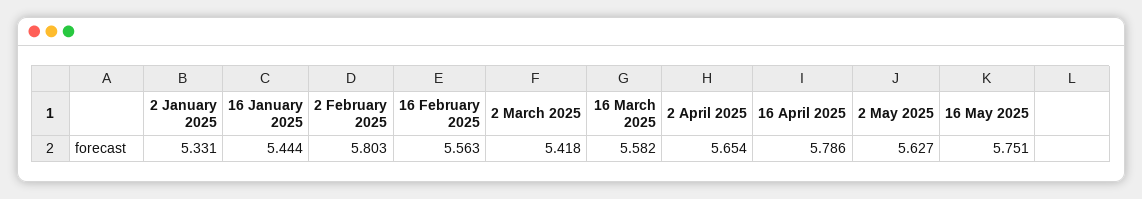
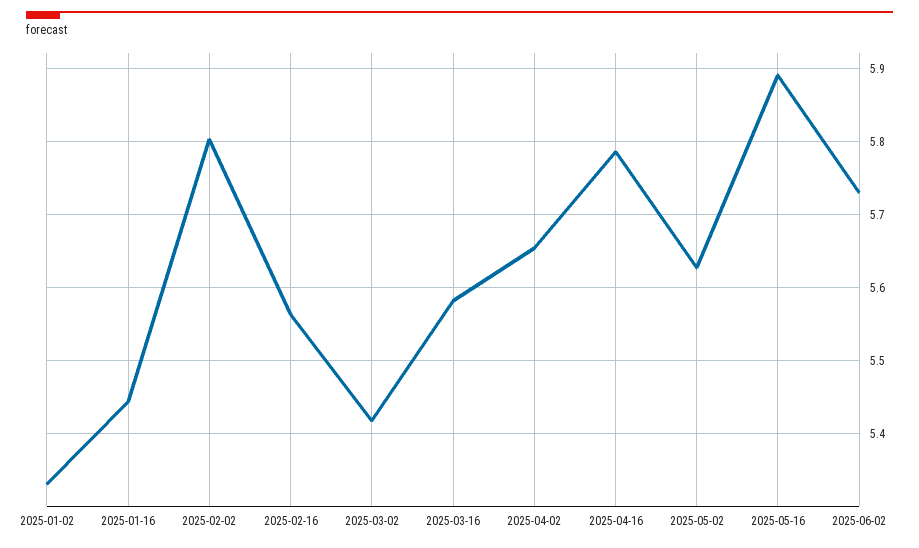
16 May 2025: 5.751 -> 5.89
2025-06-02: none -> 5.73

